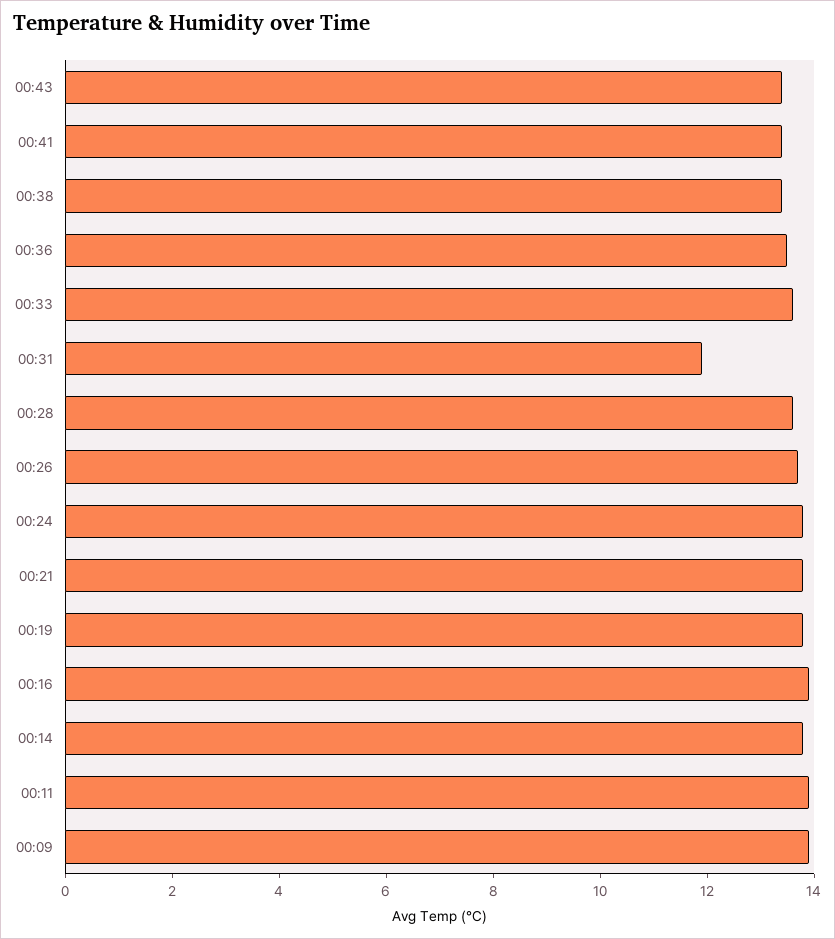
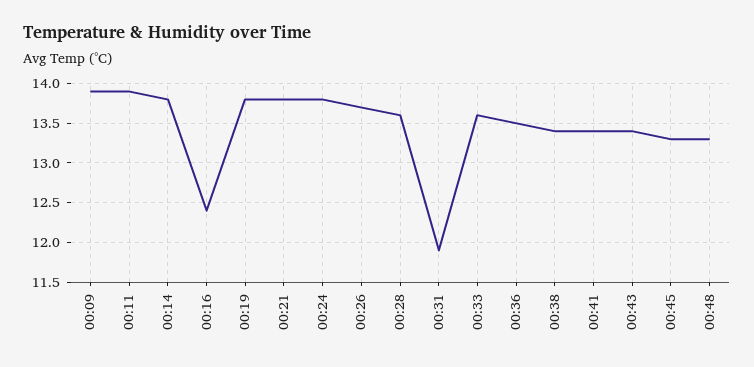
00:16: 14 -> 12.4
00:45: none -> 13.3
00:48: none -> 13.3

